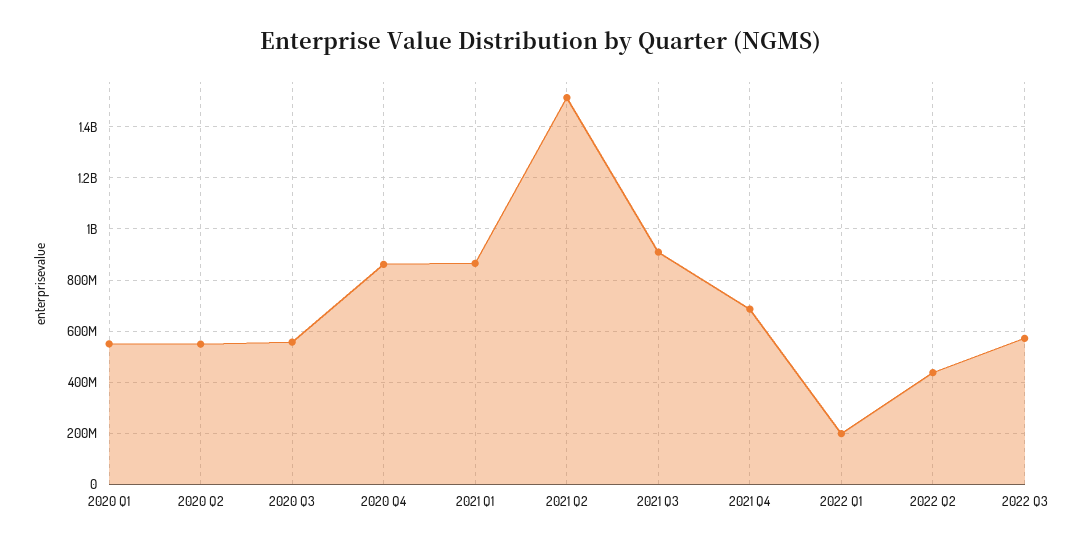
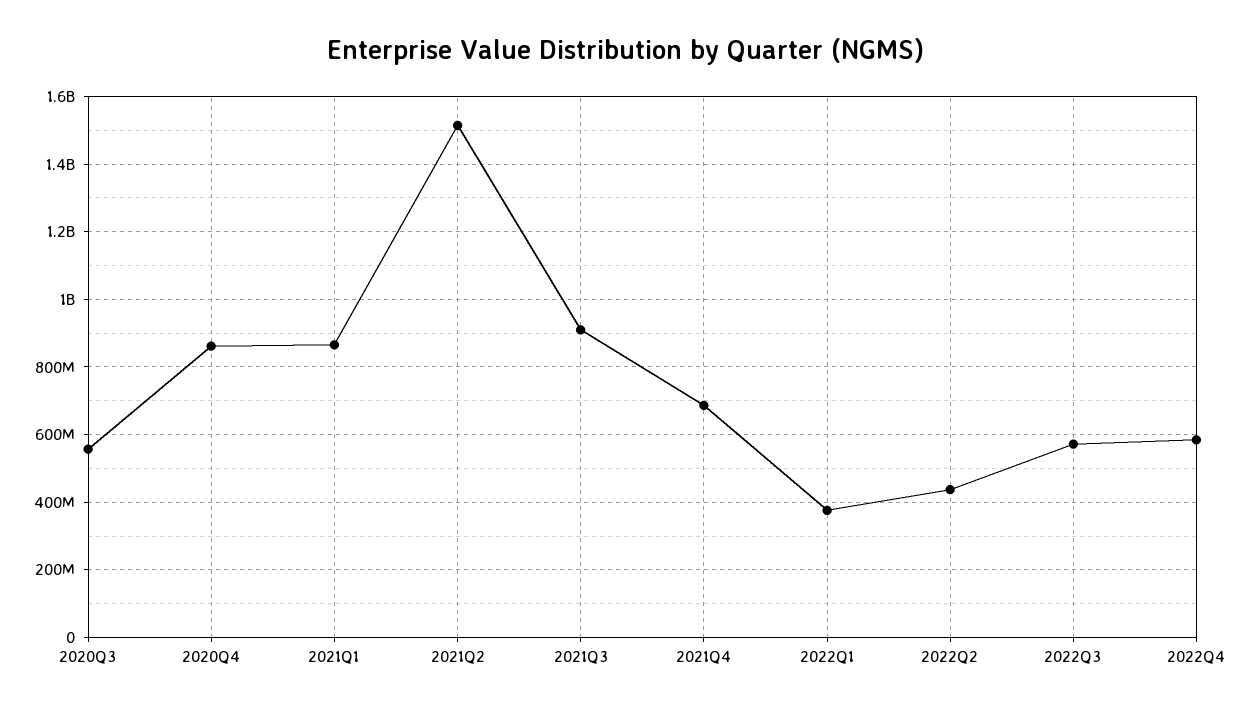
2020 Q1: 550000000 -> none
2020 Q2: 550000000 -> none
2022 Q1: 200000000 -> 380000000
2022Q4: none -> 580000000

